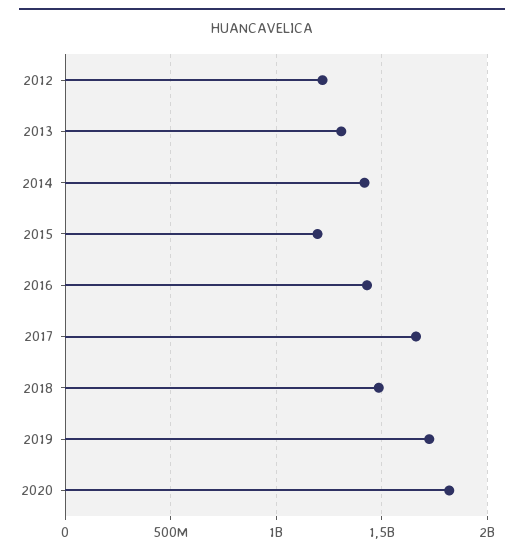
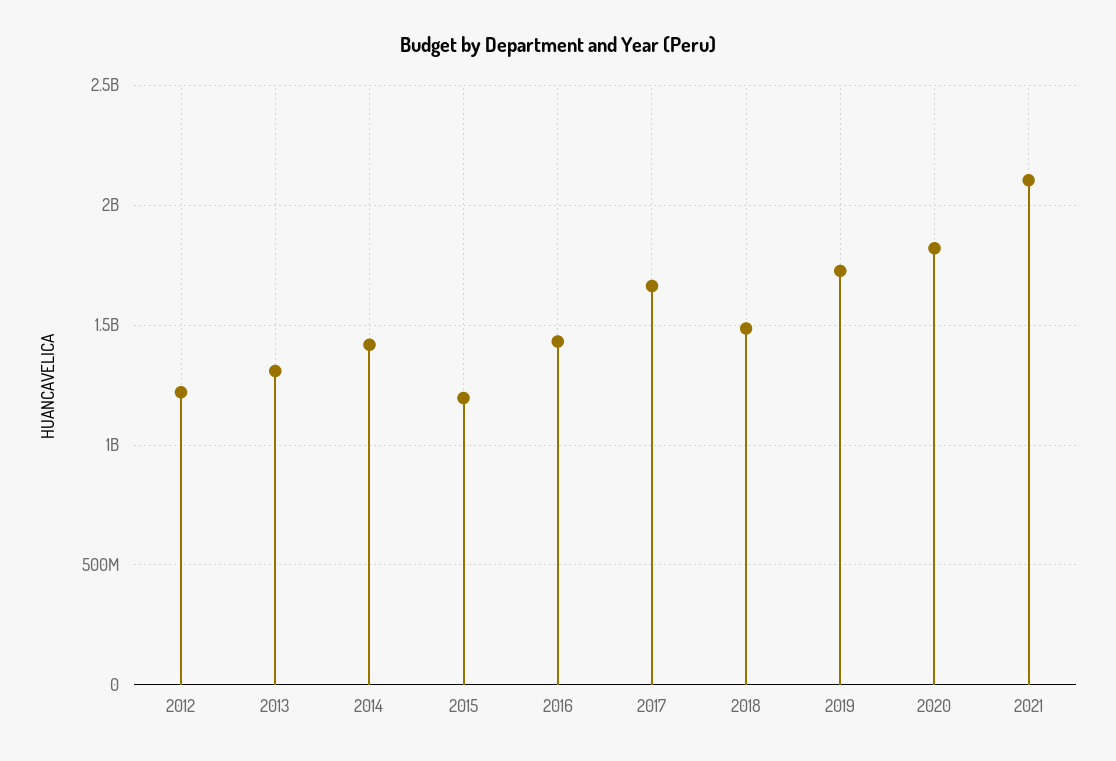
2021: none -> 2100000000

